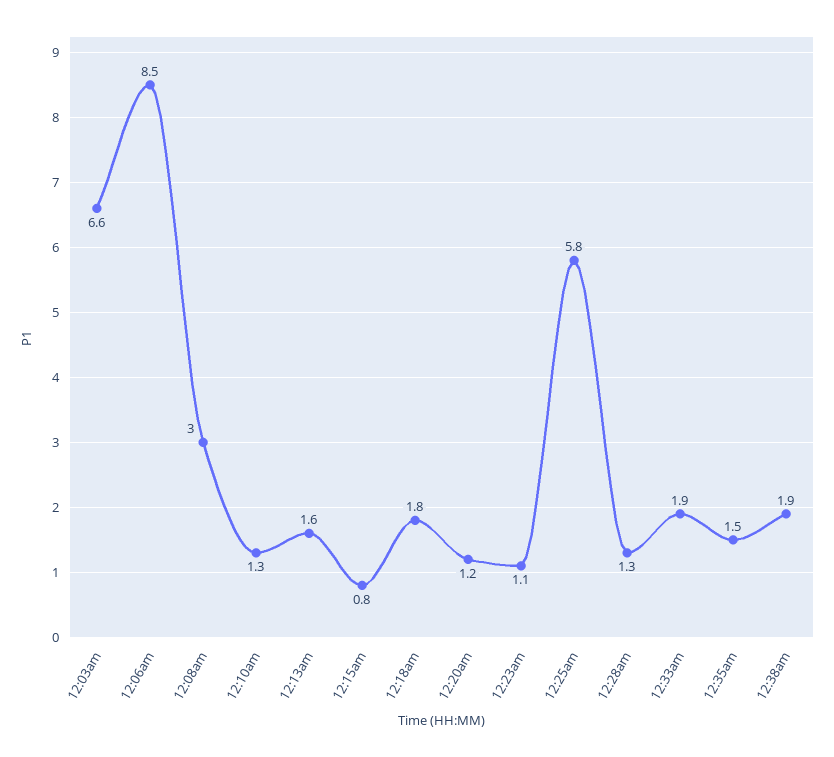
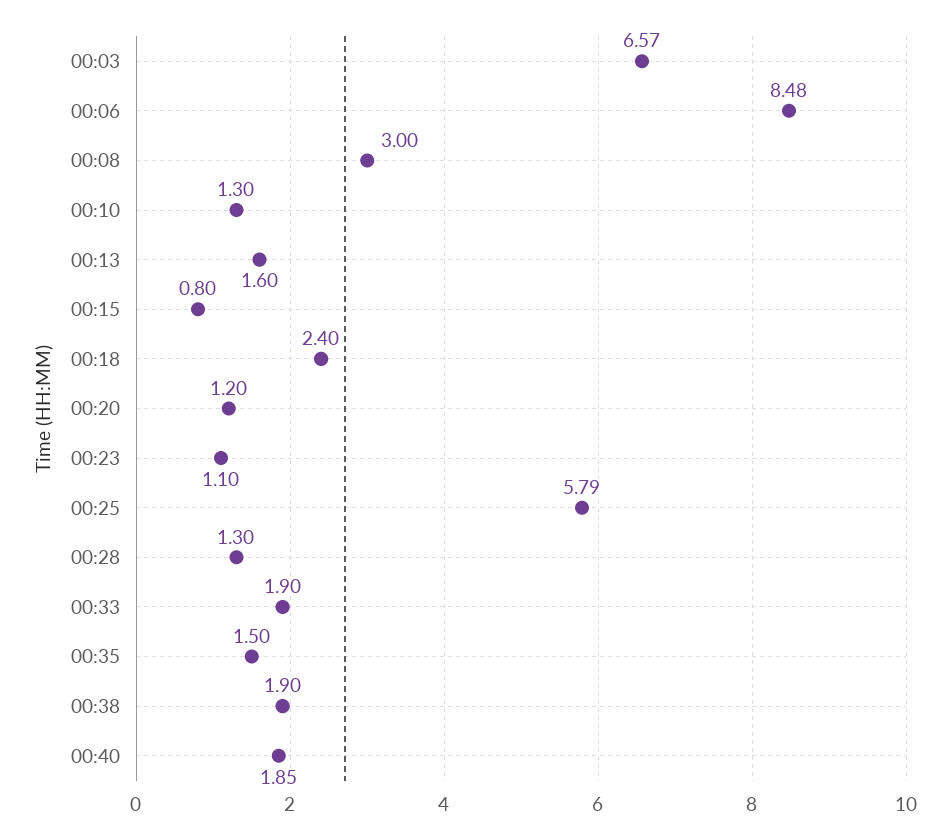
12:18am: 1.8 -> 2.4
00:40: none -> 1.85

